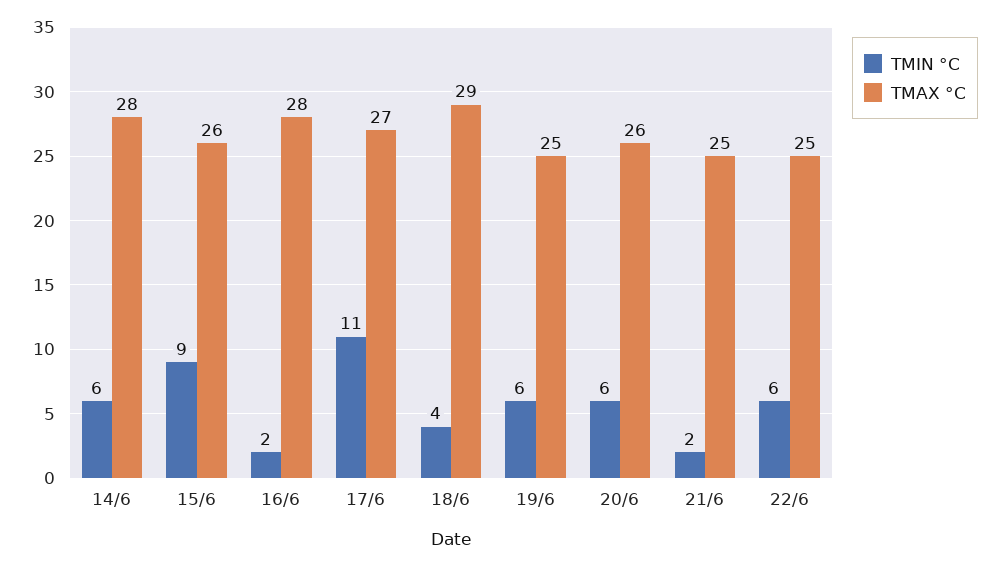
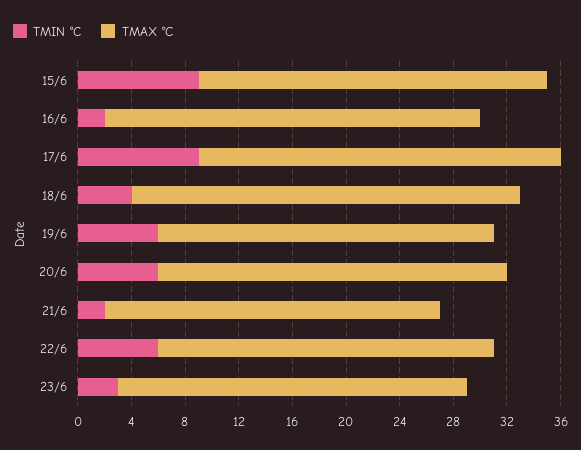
TMIN °C, 14/6: 6 -> none
TMAX °C, 14/6: 28 -> none
TMIN °C, 17/6: 11 -> 9
TMIN °C, 23/6: none -> 3
TMAX °C, 23/6: none -> 26

